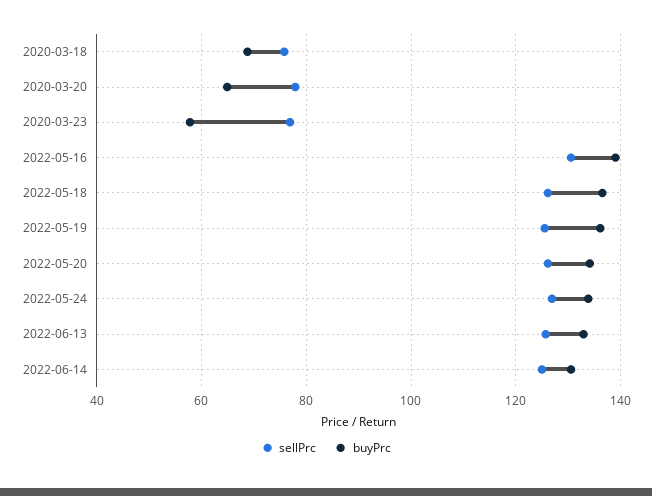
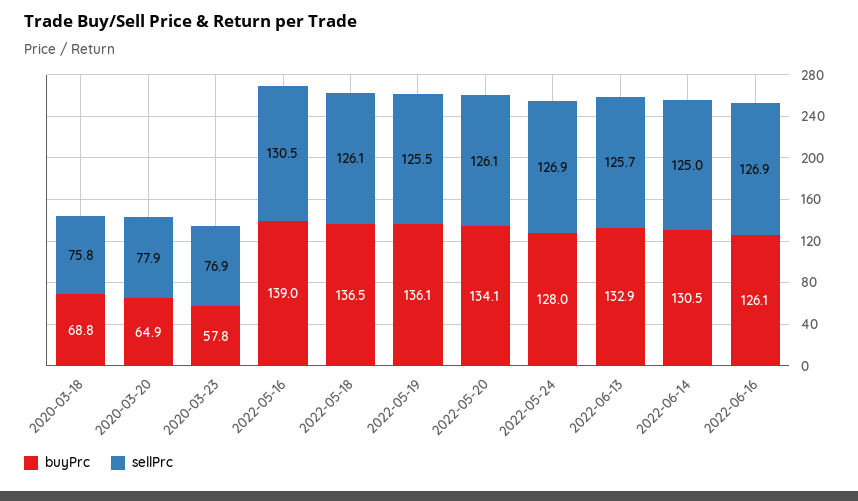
buyPrc, 2022-05-24: 134 -> 128
buyPrc, 2022-06-16: none -> 126.1
sellPrc, 2022-06-16: none -> 126.9

